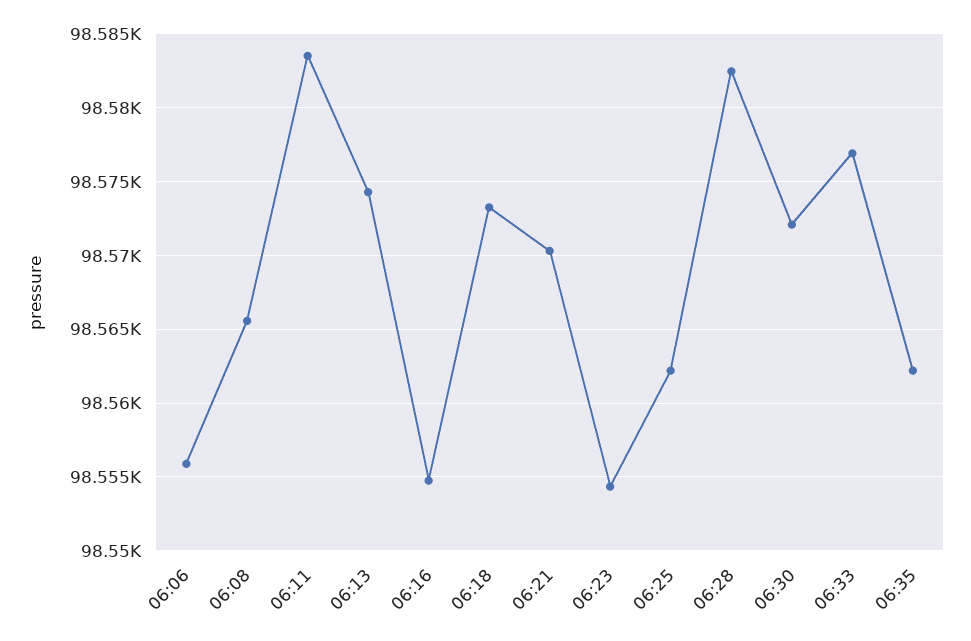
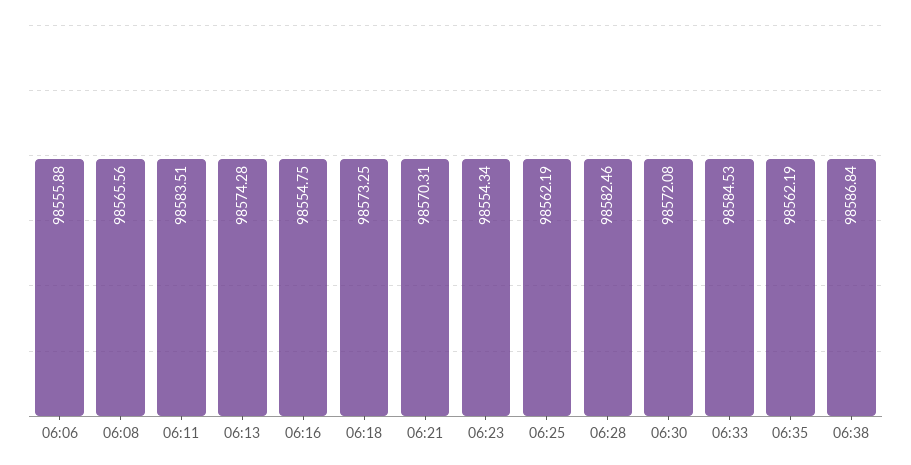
06:33: 98577 -> 98584.53
06:38: none -> 98586.84

